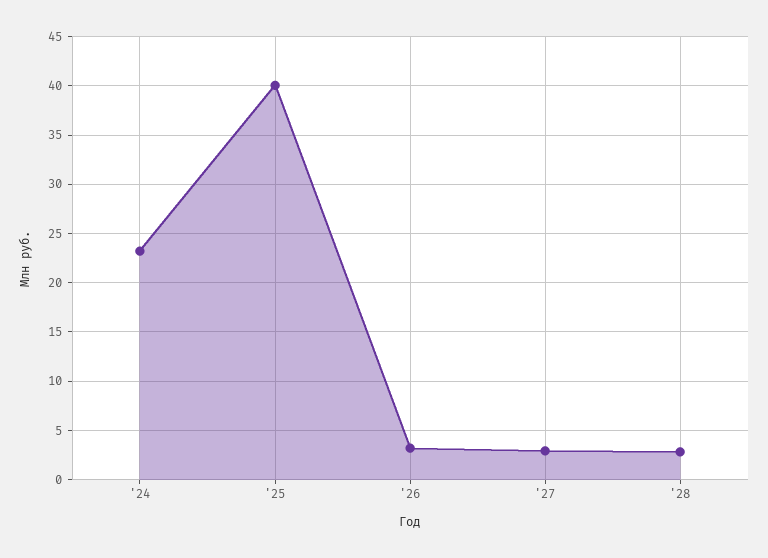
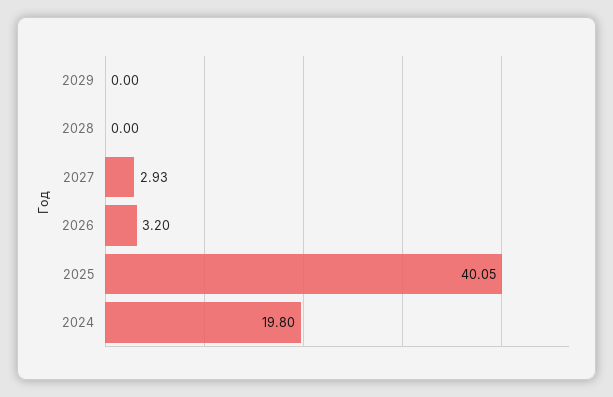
'24: 23 -> 19.8
'28: 3 -> 0
2029: none -> 0

